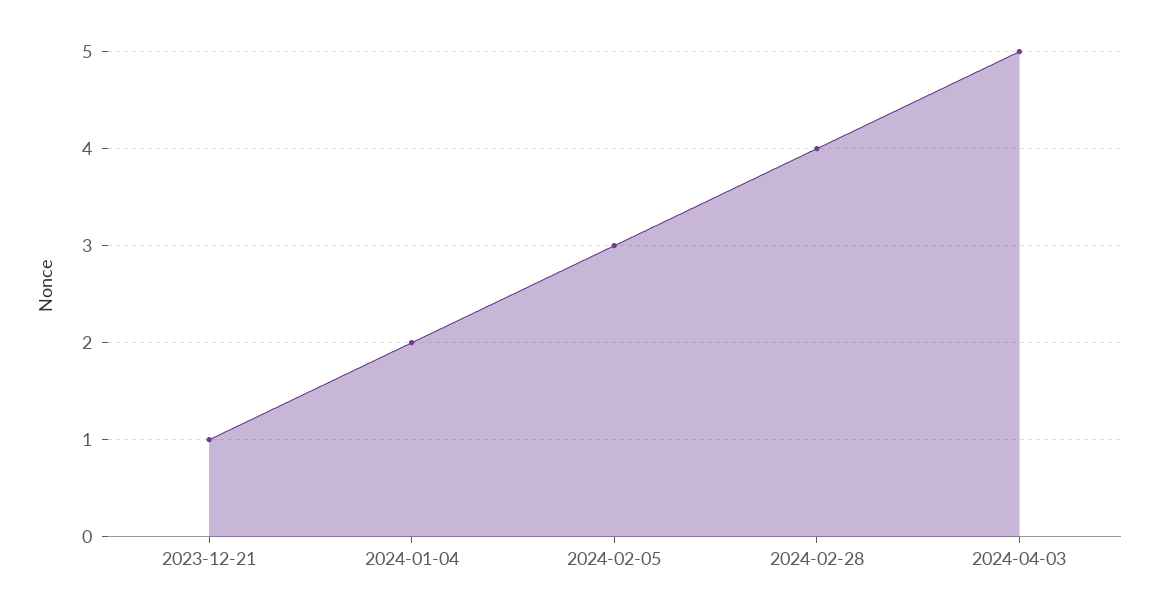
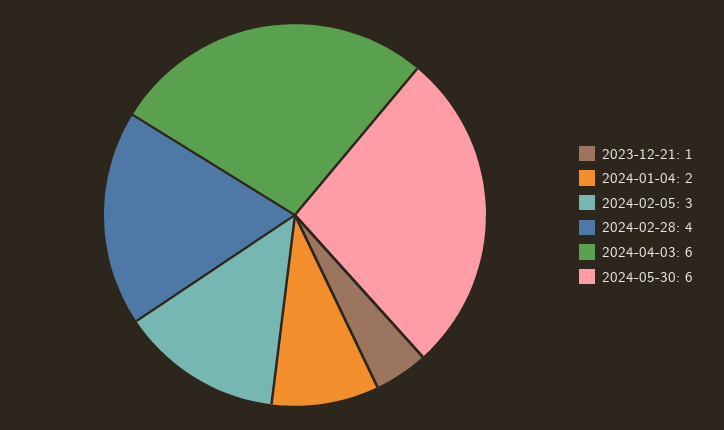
2024-04-03: 5 -> 6
2024-05-30: none -> 6

